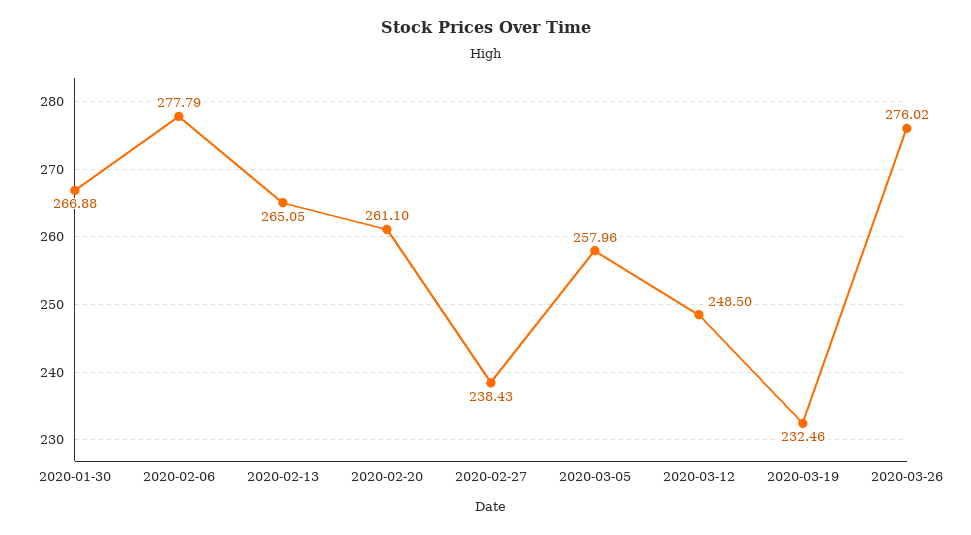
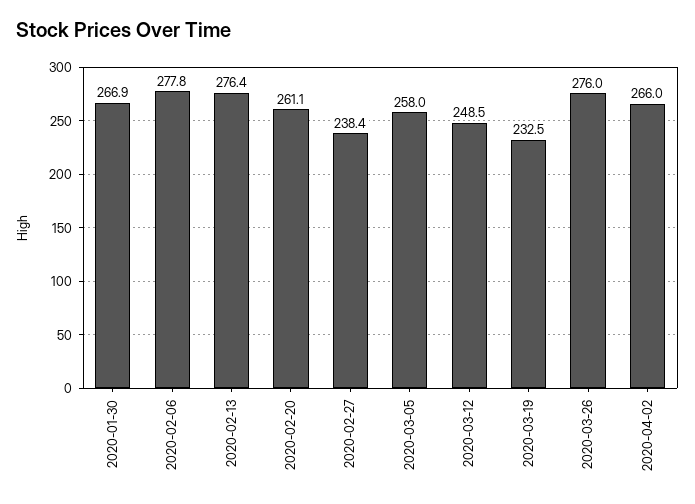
2020-02-13: 265.05 -> 276.4
2020-04-02: none -> 266

